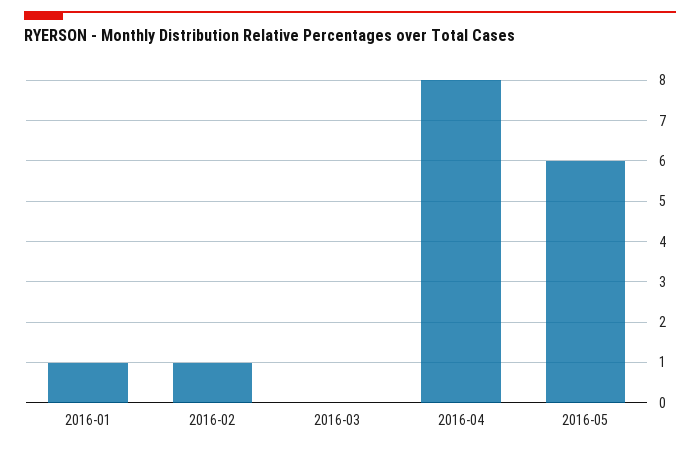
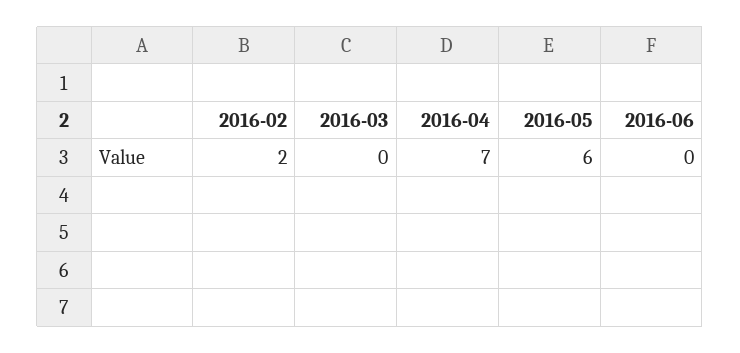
2016-01: 1 -> none
2016-02: 1 -> 2
2016-04: 8 -> 7
2016-06: none -> 0

